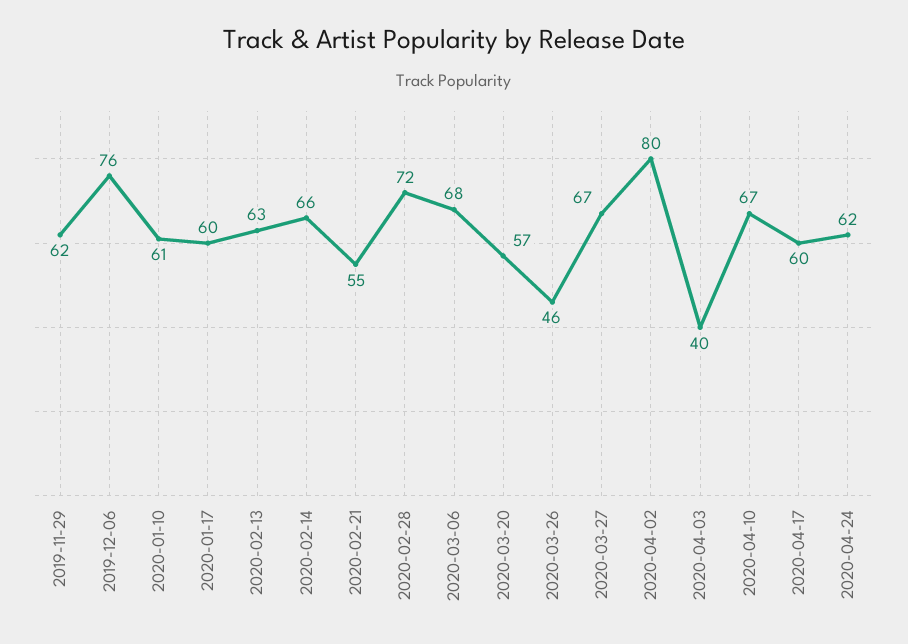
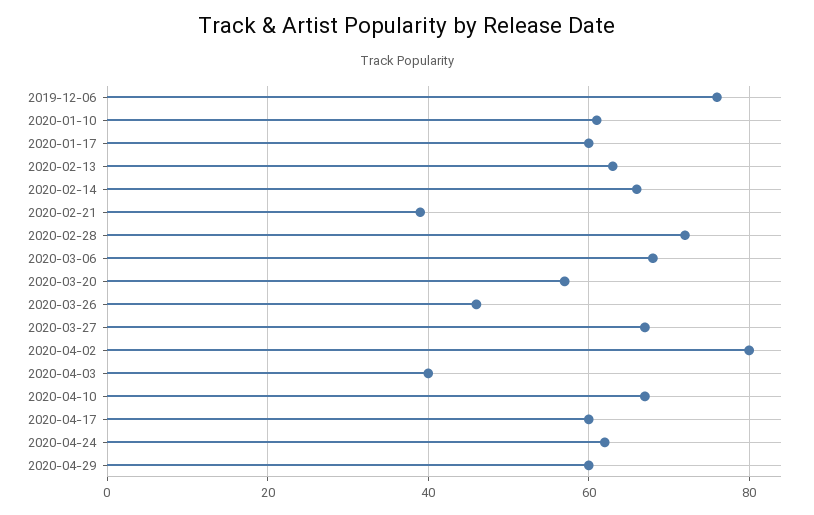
2019-11-29: 62 -> none
2020-02-21: 55 -> 40
2020-04-29: none -> 60

